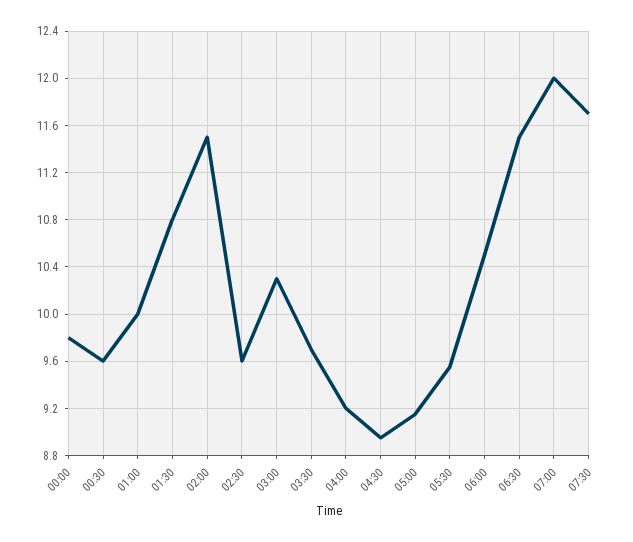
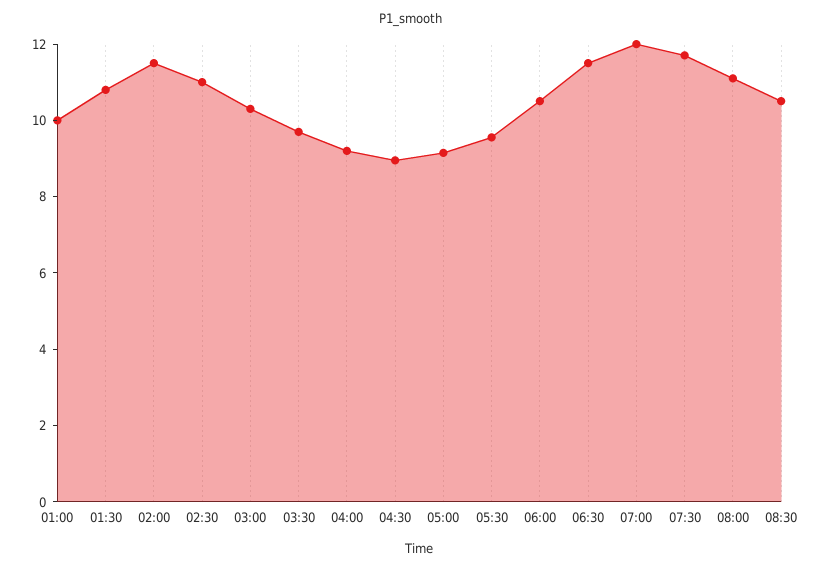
00:00: 9.8 -> none
00:30: 9.6 -> none
02:30: 9.6 -> 11
08:00: none -> 11
08:30: none -> 10.5

